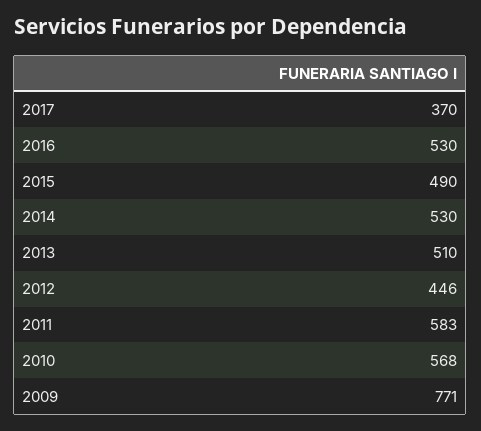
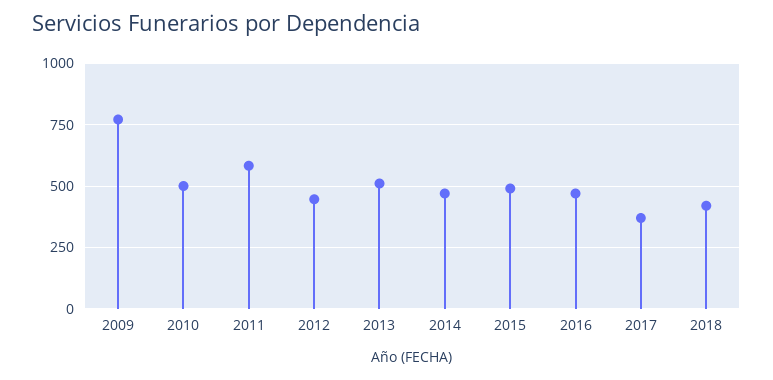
2016: 530 -> 475
2014: 530 -> 475
2010: 568 -> 500
2018: none -> 425

